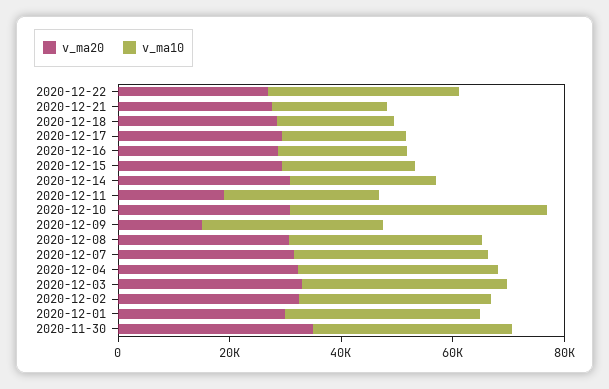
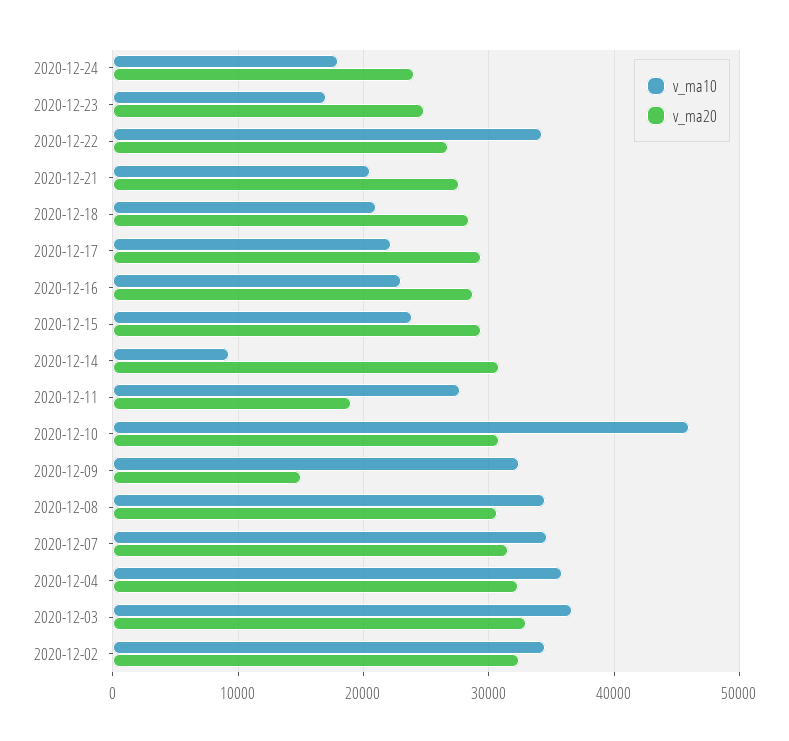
v_ma10, 2020-12-14: 25000 -> 9000
v_ma20, 2020-12-01: 30000 -> none
v_ma10, 2020-12-01: 35000 -> none
v_ma20, 2020-11-30: 35000 -> none
v_ma10, 2020-11-30: 35000 -> none
v_ma10, 2020-12-24: none -> 18000
v_ma20, 2020-12-24: none -> 24000
v_ma10, 2020-12-23: none -> 17000
v_ma20, 2020-12-23: none -> 25000

